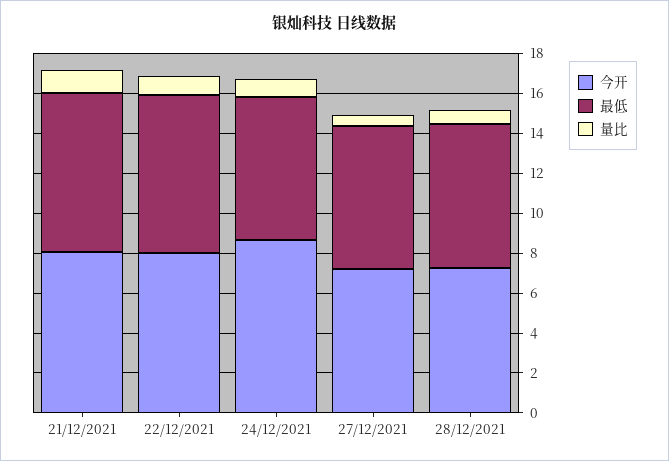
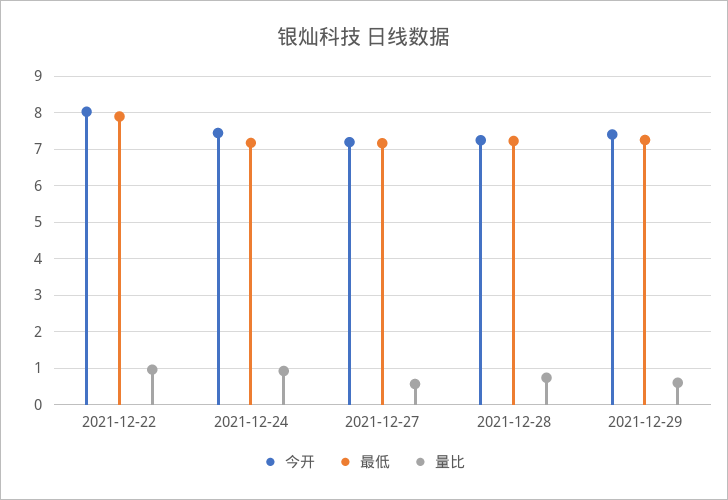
今开, 21/12/2021: 8 -> none
最低, 21/12/2021: 8 -> none
量比, 21/12/2021: 1 -> none
今开, 24/12/2021: 8.5 -> 7.4
今开, 2021-12-29: none -> 7.4
最低, 2021-12-29: none -> 7.2
量比, 2021-12-29: none -> 0.6

